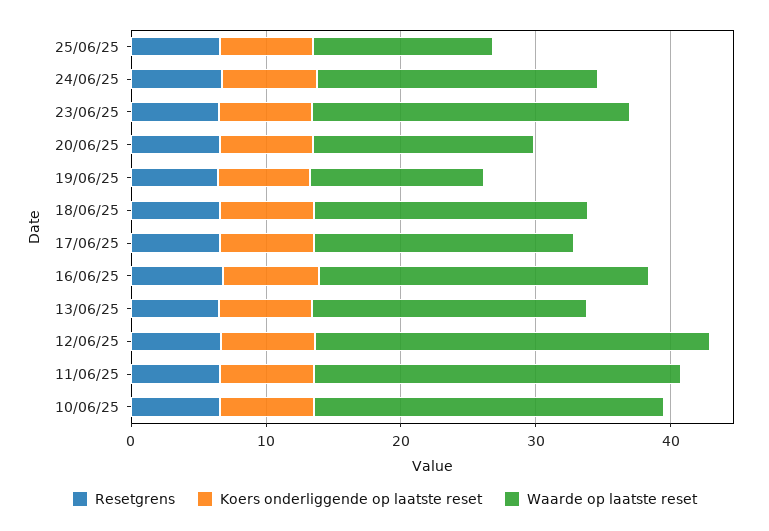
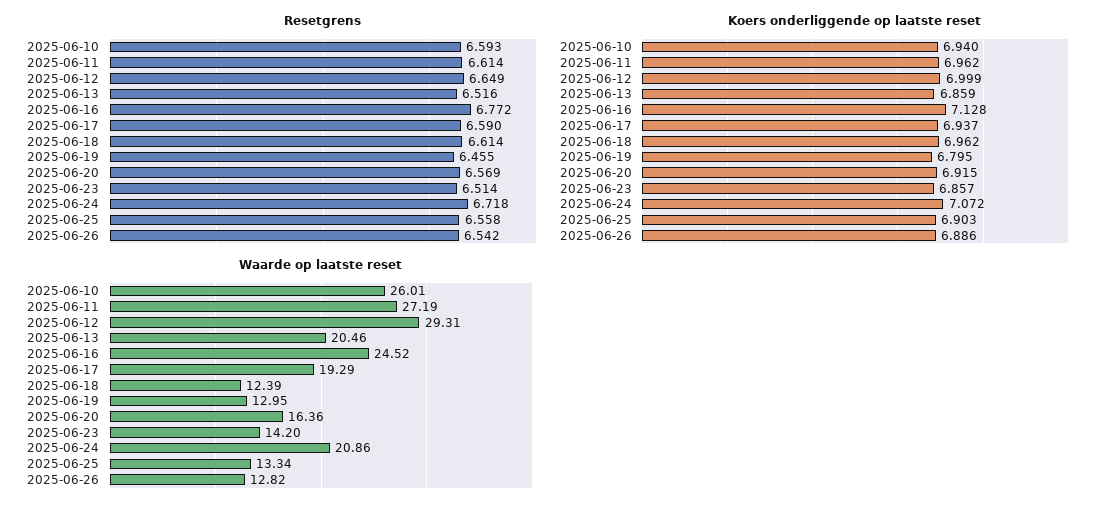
Waarde op laatste reset, 23/06/25: 24 -> 14.2
Waarde op laatste reset, 18/06/25: 20 -> 12.39
Resetgrens, 2025-06-26: none -> 6.542
Koers onderliggende op laatste reset, 2025-06-26: none -> 6.886
Waarde op laatste reset, 2025-06-26: none -> 12.82

